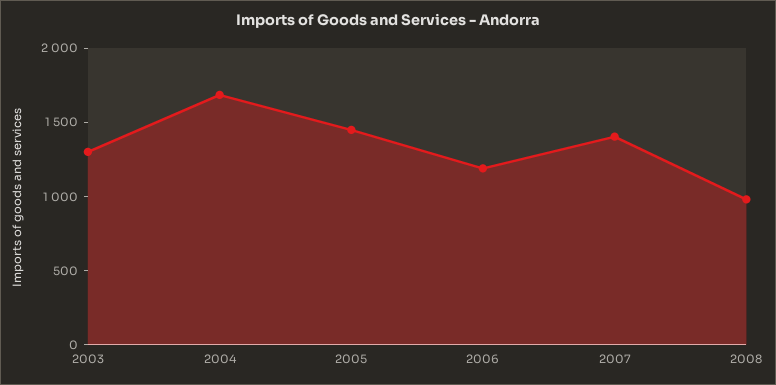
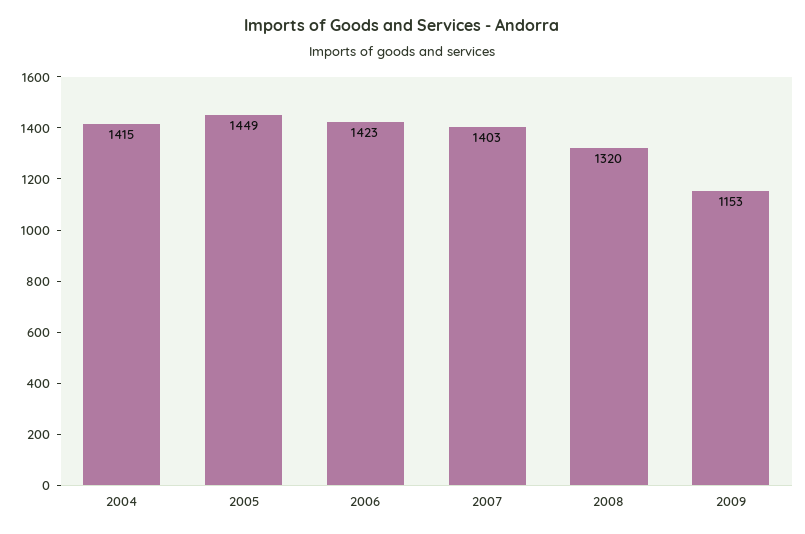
2003: 1300 -> none
2004: 1700 -> 1415
2006: 1200 -> 1423
2008: 1000 -> 1320
2009: none -> 1153

